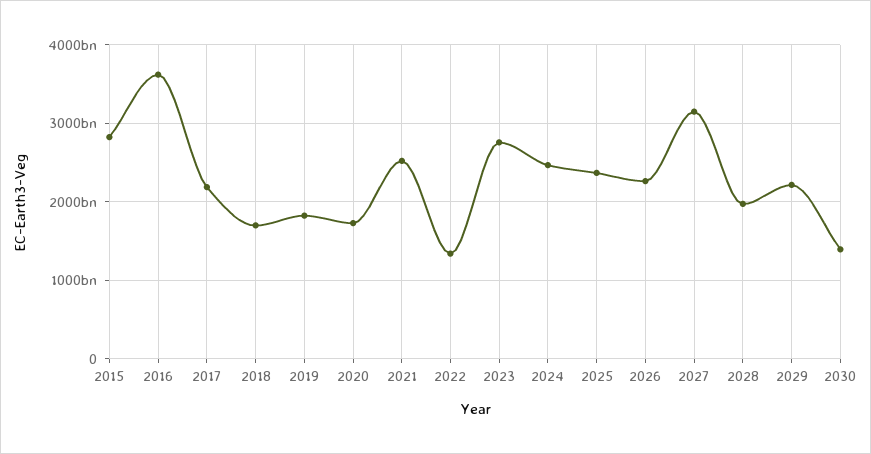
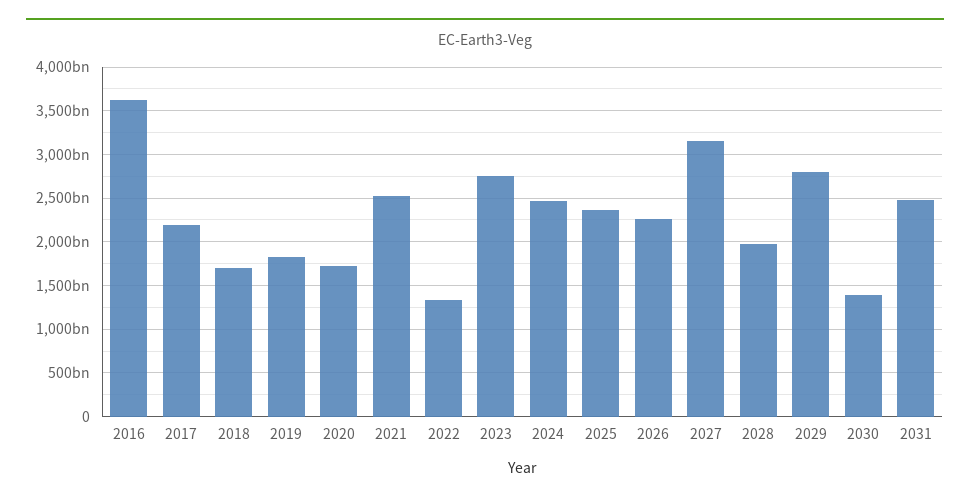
2015: 2800000000000 -> none
2029: 2200000000000 -> 2800000000000
2031: none -> 2500000000000

